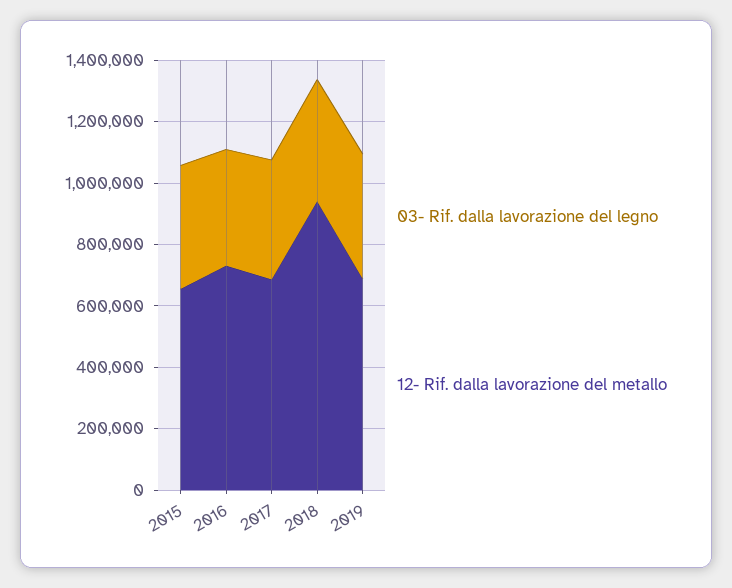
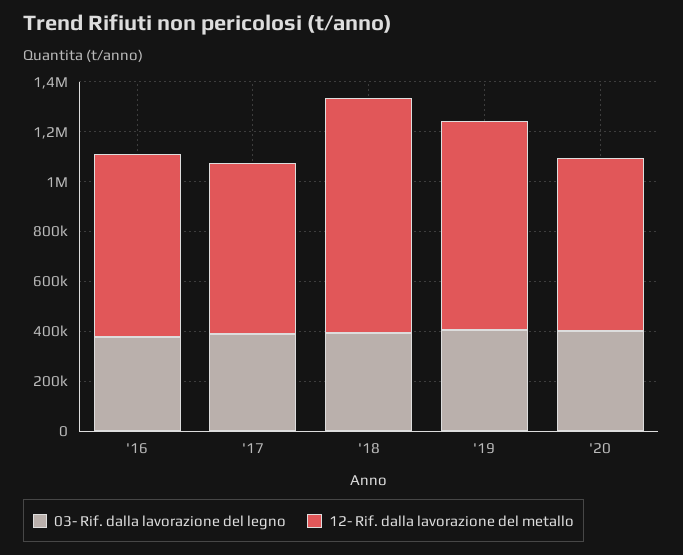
03- Rif. dalla lavorazione del legno, 2015: 400000 -> none
12- Rif. dalla lavorazione del metallo, 2015: 650000 -> none
12- Rif. dalla lavorazione del metallo, 2019: 700000 -> 850000
03- Rif. dalla lavorazione del legno, '20: none -> 400000
12- Rif. dalla lavorazione del metallo, '20: none -> 700000

